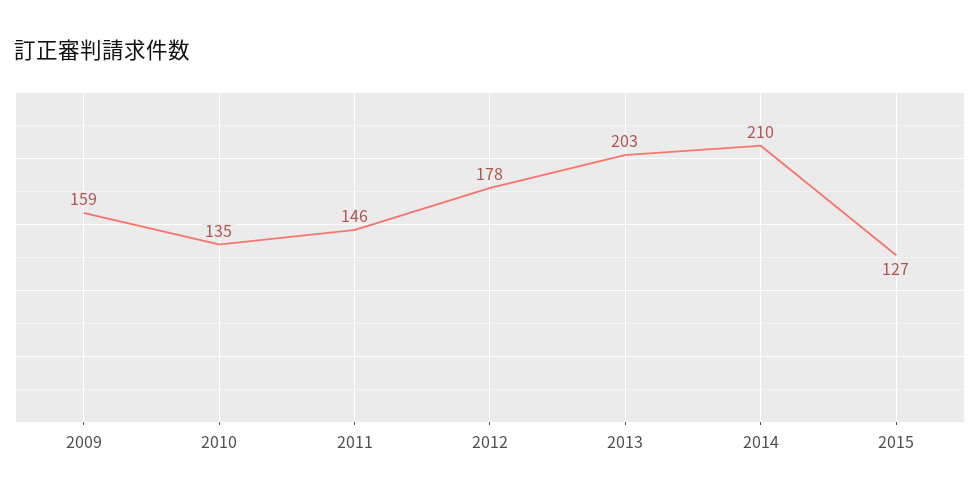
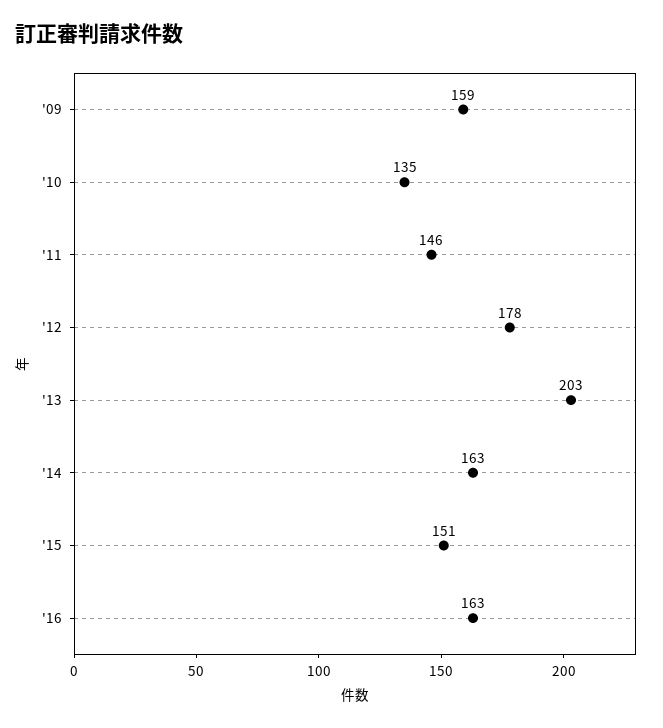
2014: 210 -> 163
2015: 127 -> 151
'16: none -> 163

